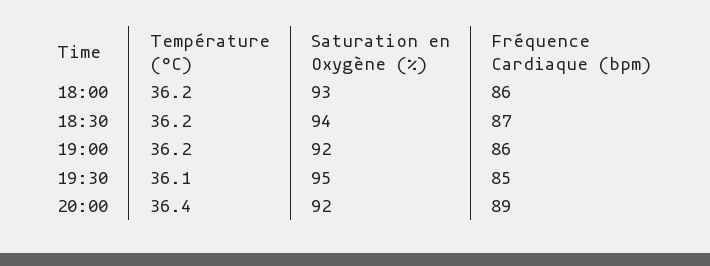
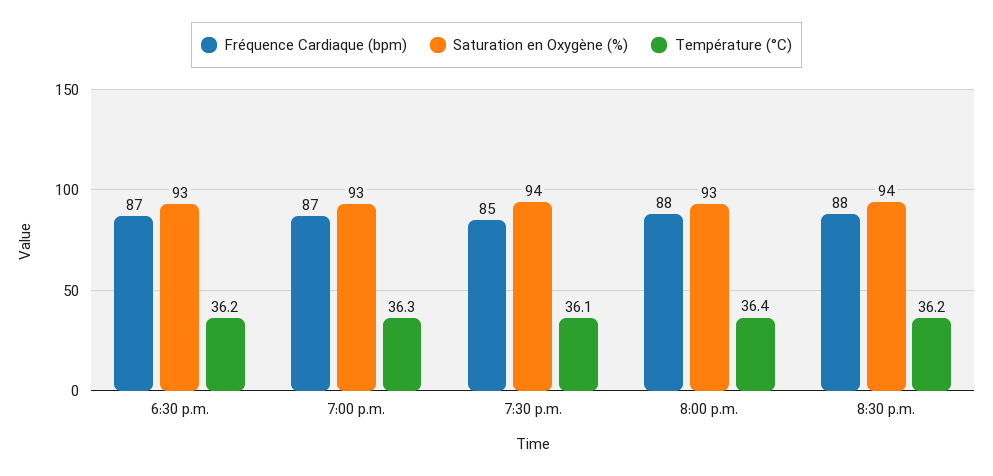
Température (°C), 18:00: 36.2 -> none
Saturation en Oxygène (%), 18:00: 93 -> none
Fréquence Cardiaque (bpm), 18:00: 86 -> none
Saturation en Oxygène (%), 18:30: 94 -> 93
Température (°C), 19:00: 36.2 -> 36.3
Saturation en Oxygène (%), 19:00: 92 -> 93
Fréquence Cardiaque (bpm), 19:00: 86 -> 87
Saturation en Oxygène (%), 19:30: 95 -> 94
Saturation en Oxygène (%), 20:00: 92 -> 93
Fréquence Cardiaque (bpm), 20:00: 89 -> 88
Fréquence Cardiaque (bpm), 8:30 p.m.: none -> 88
Saturation en Oxygène (%), 8:30 p.m.: none -> 94
Température (°C), 8:30 p.m.: none -> 36.2

